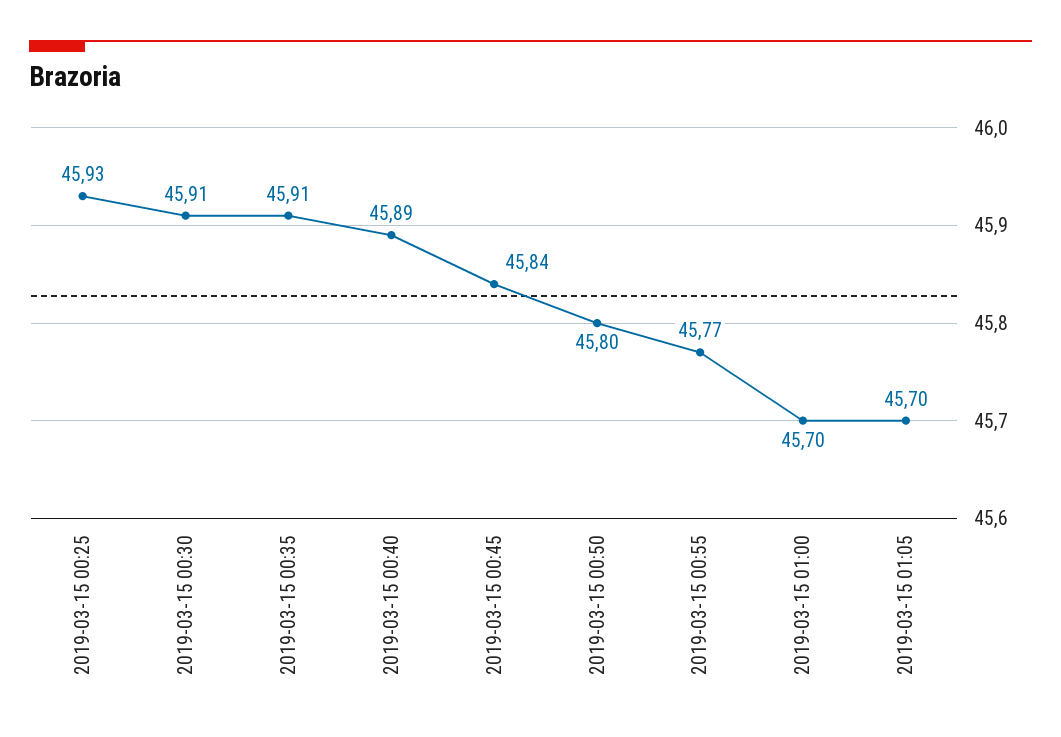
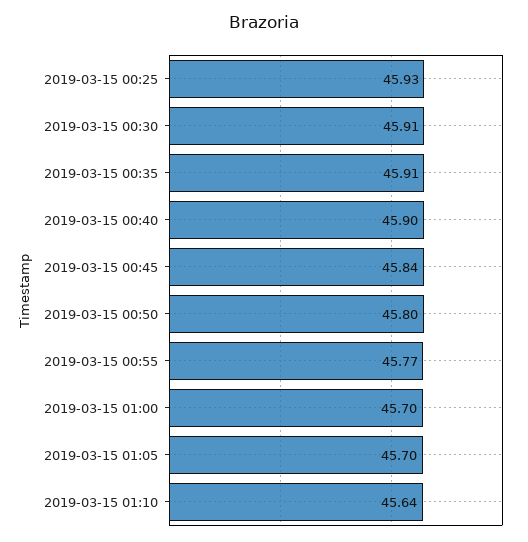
2019-03-15 00:40: 45.89 -> 45.9
2019-03-15 01:10: none -> 45.64

